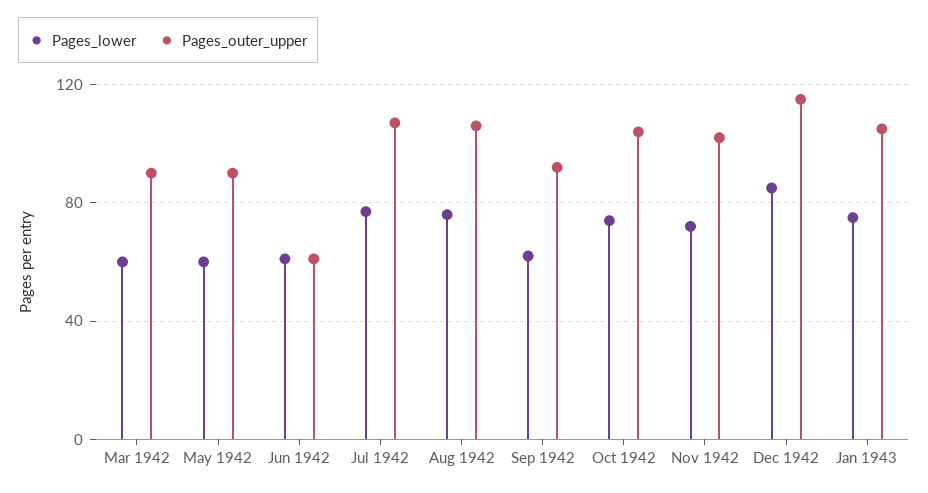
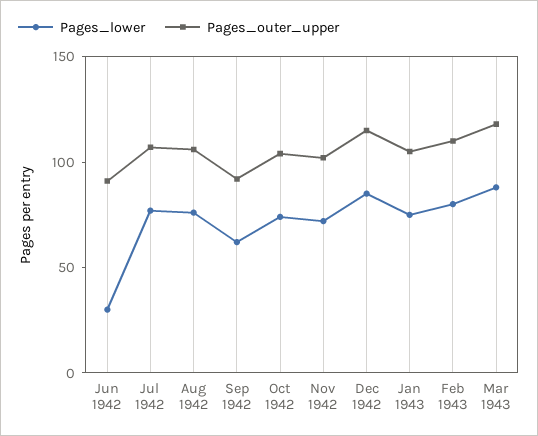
Pages_lower, Mar 1942: 60 -> none
Pages_outer_upper, Mar 1942: 90 -> none
Pages_lower, May 1942: 60 -> none
Pages_outer_upper, May 1942: 90 -> none
Pages_lower, Jun 1942: 60 -> 30
Pages_outer_upper, Jun 1942: 60 -> 90
Pages_lower, Feb 1943: none -> 80
Pages_outer_upper, Feb 1943: none -> 110
Pages_lower, Mar 1943: none -> 90
Pages_outer_upper, Mar 1943: none -> 120

